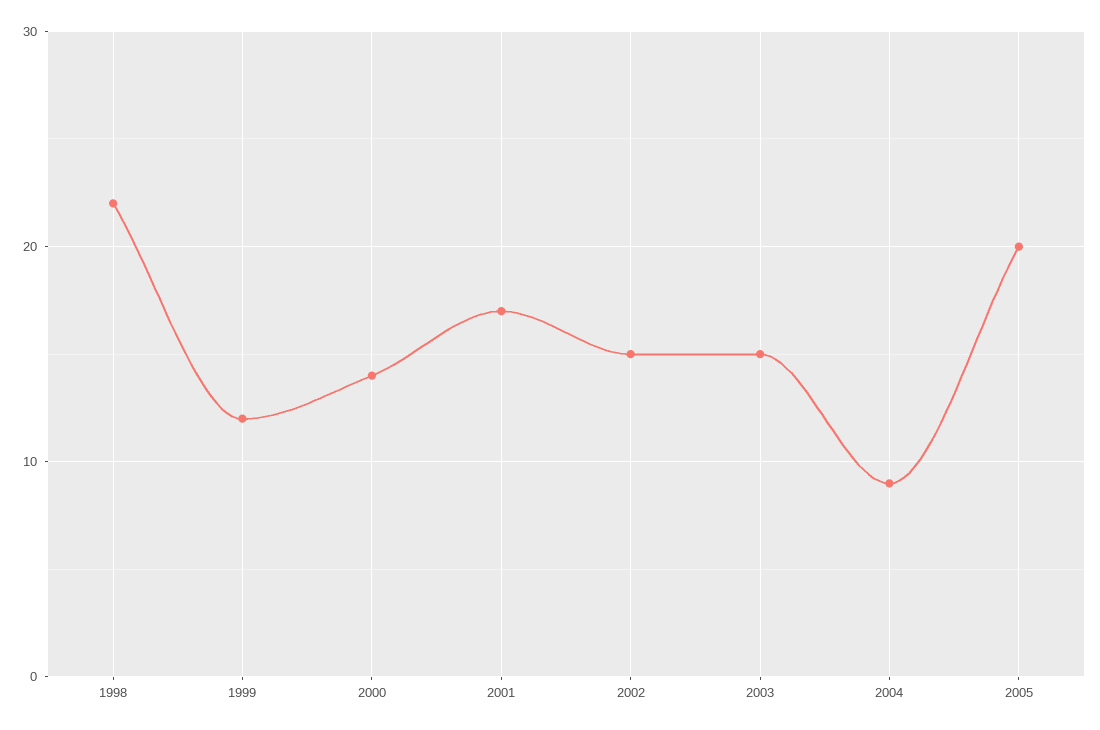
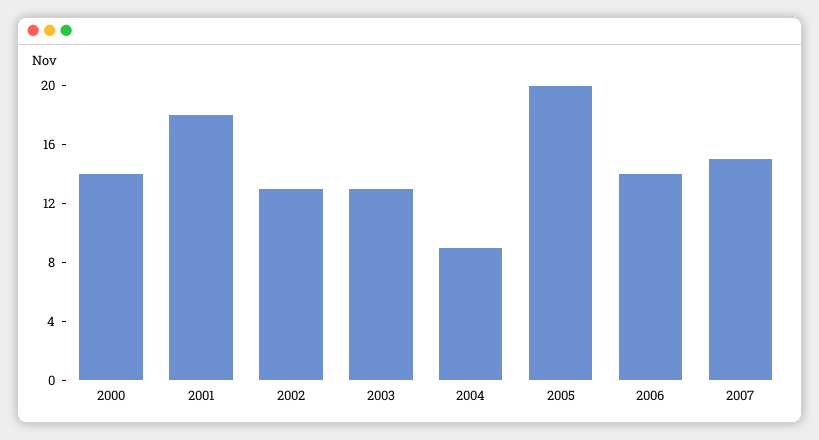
1998: 22 -> none
1999: 12 -> none
2001: 17 -> 18
2002: 15 -> 13
2003: 15 -> 13
2006: none -> 14
2007: none -> 15

